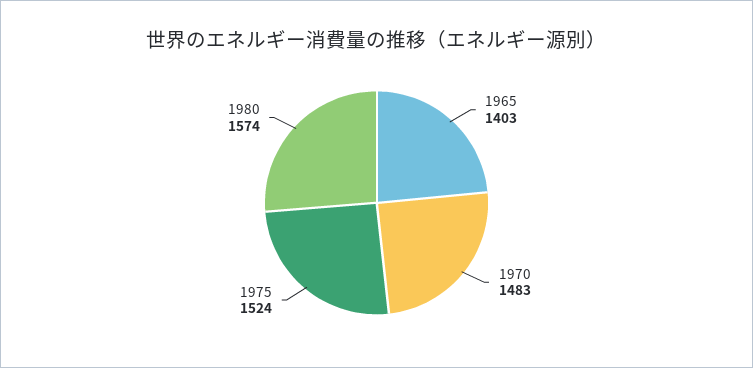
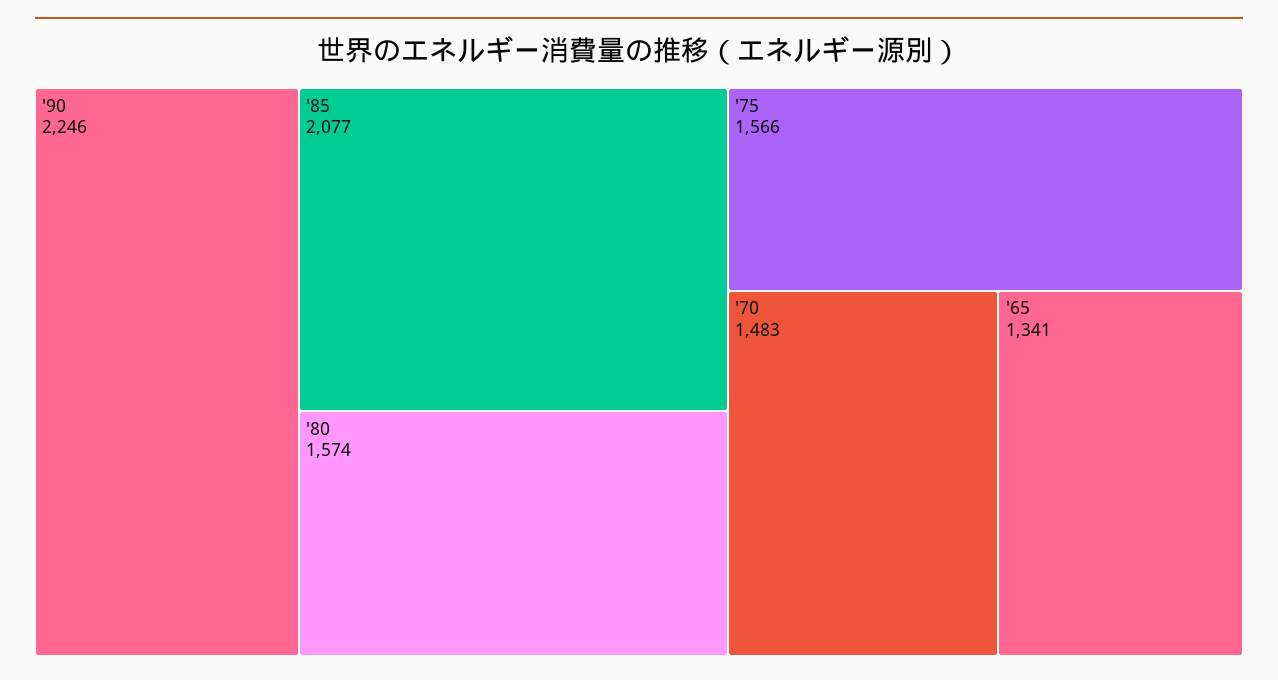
1965: 1403 -> 1341
1975: 1524 -> 1566
'90: none -> 2246
'85: none -> 2077

